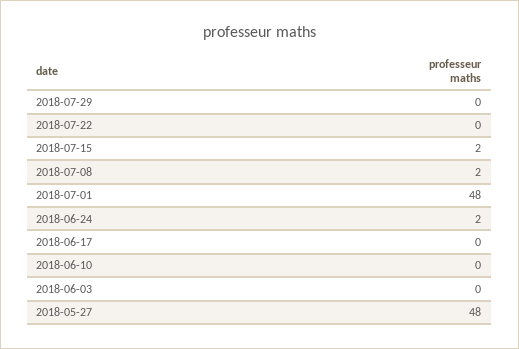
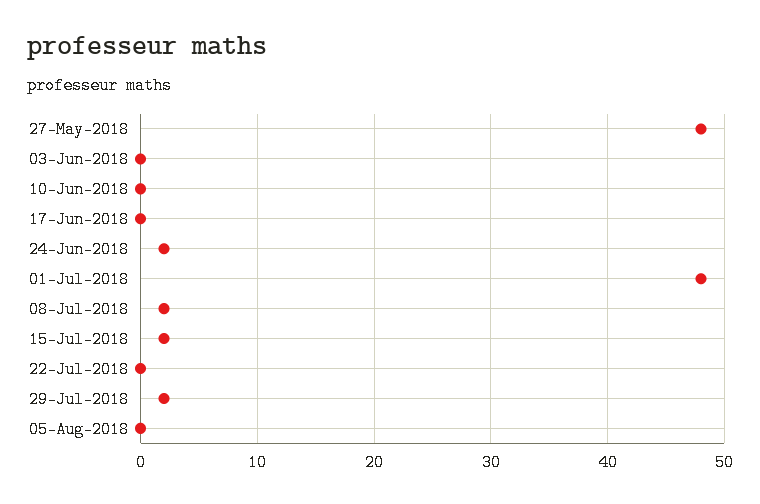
2018-07-29: 0 -> 2
05-Aug-2018: none -> 0

